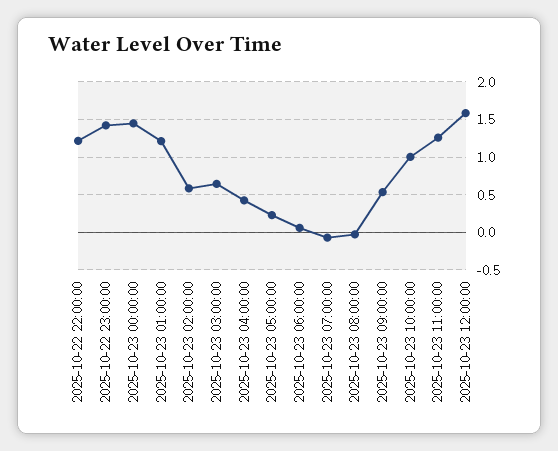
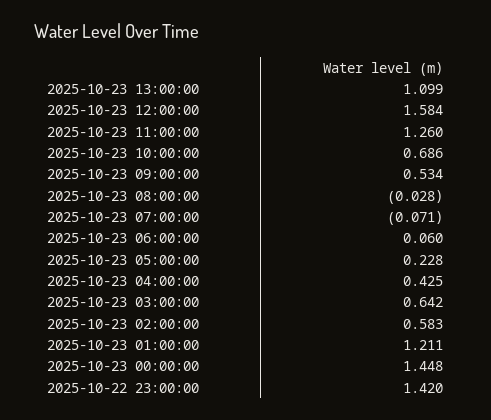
2025-10-22 22:00:00: 1.2 -> none
2025-10-23 10:00:00: 1 -> 0.686
2025-10-23 13:00:00: none -> 1.099

